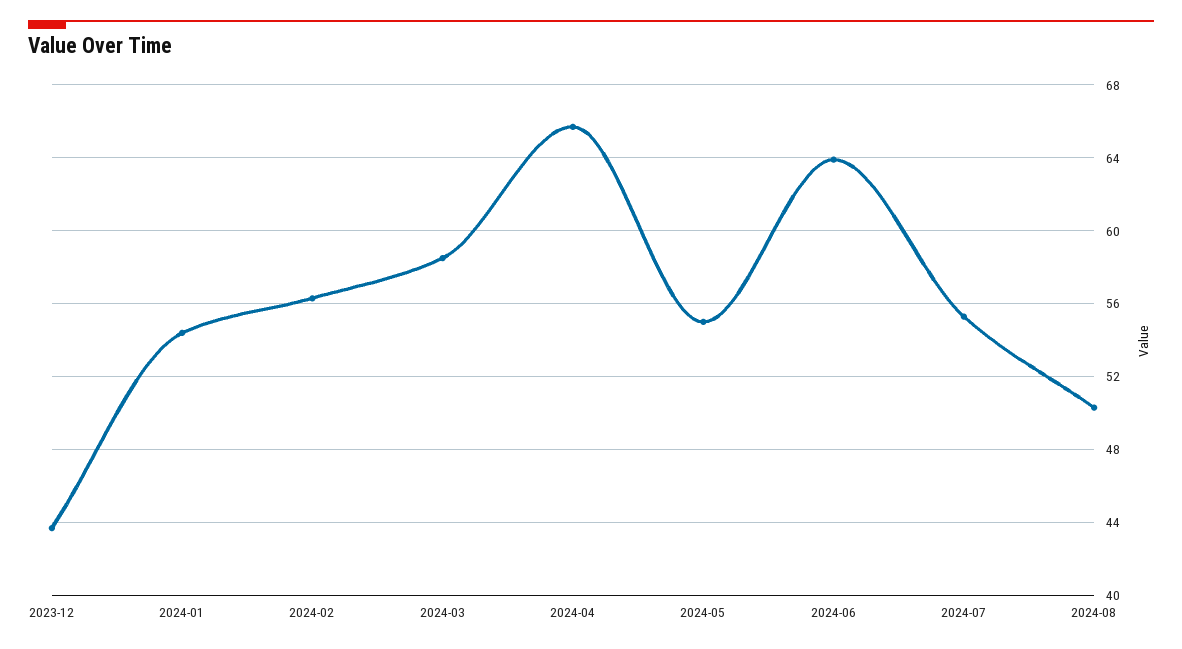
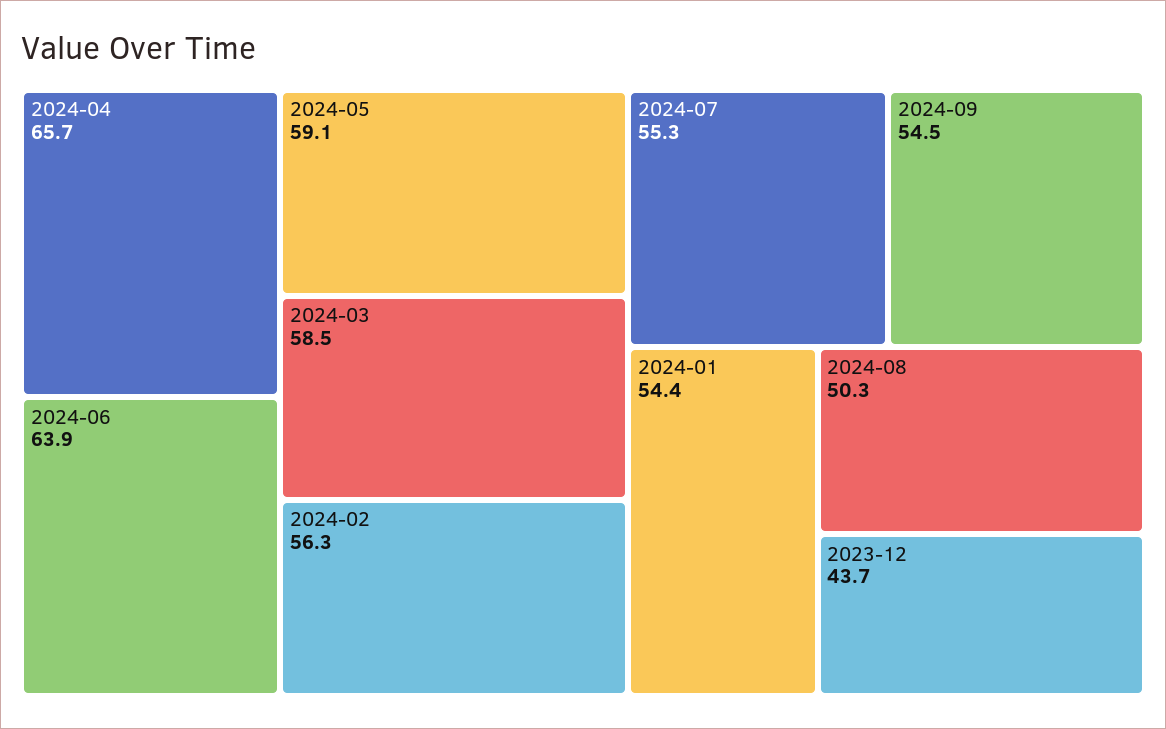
2024-05: 55 -> 59.1
2024-09: none -> 54.5

